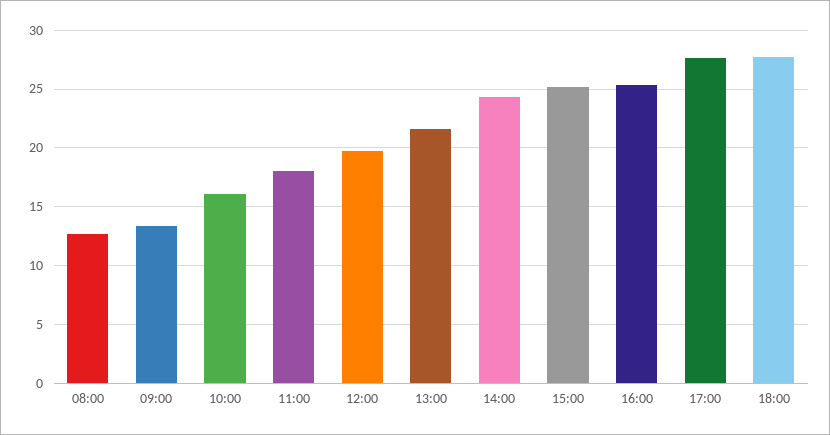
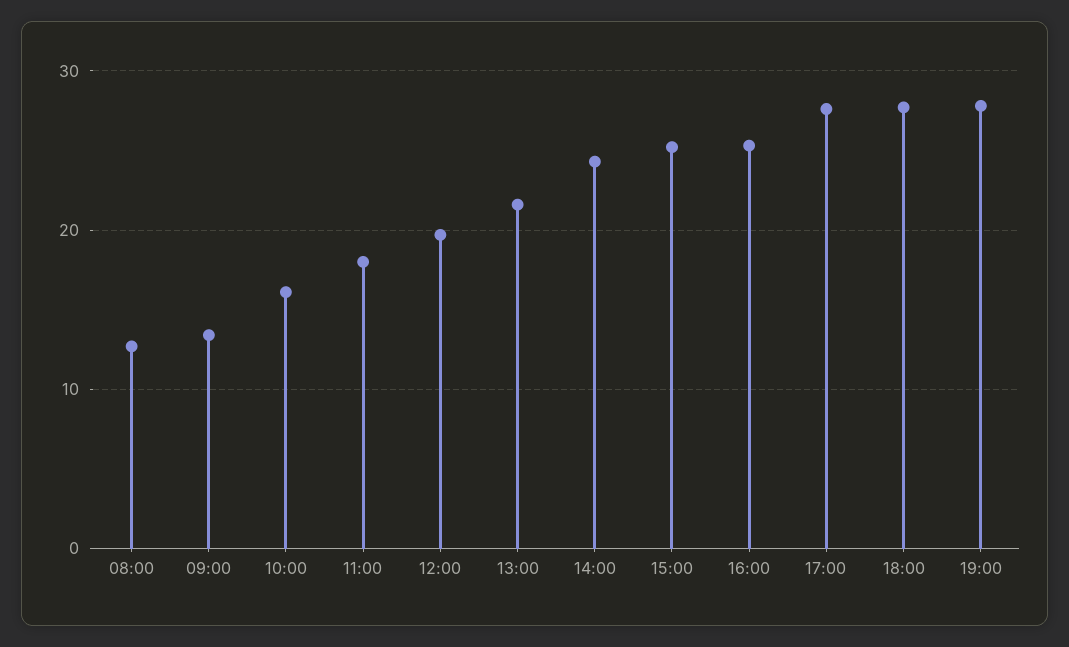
19:00: none -> 28

